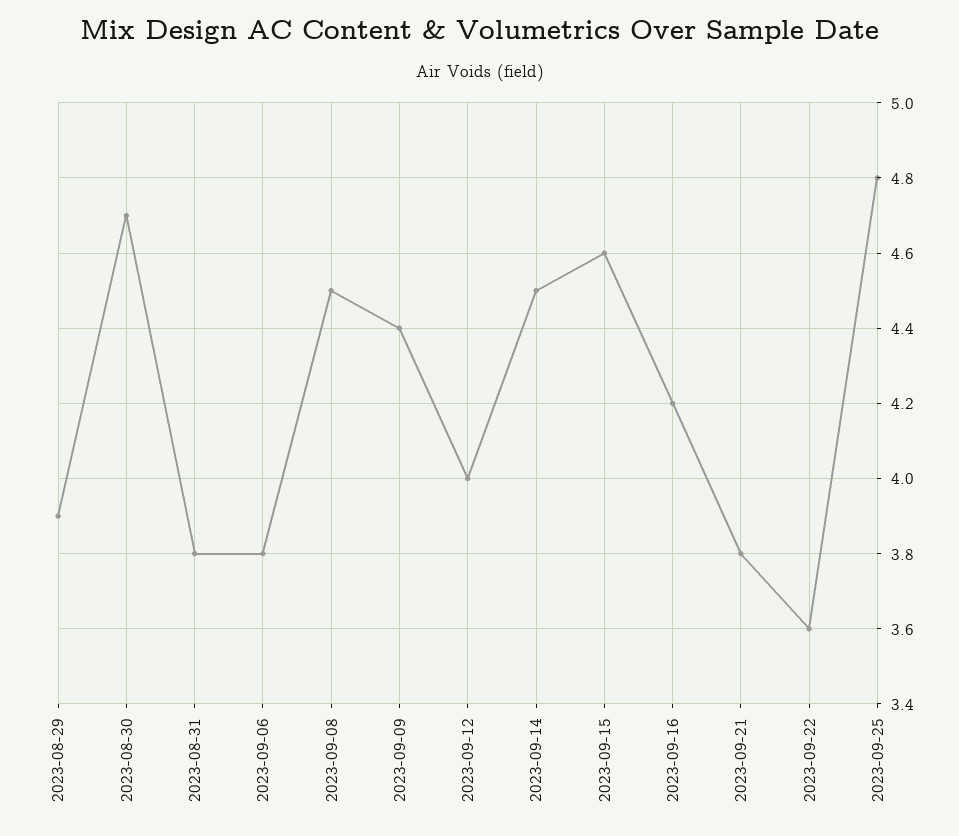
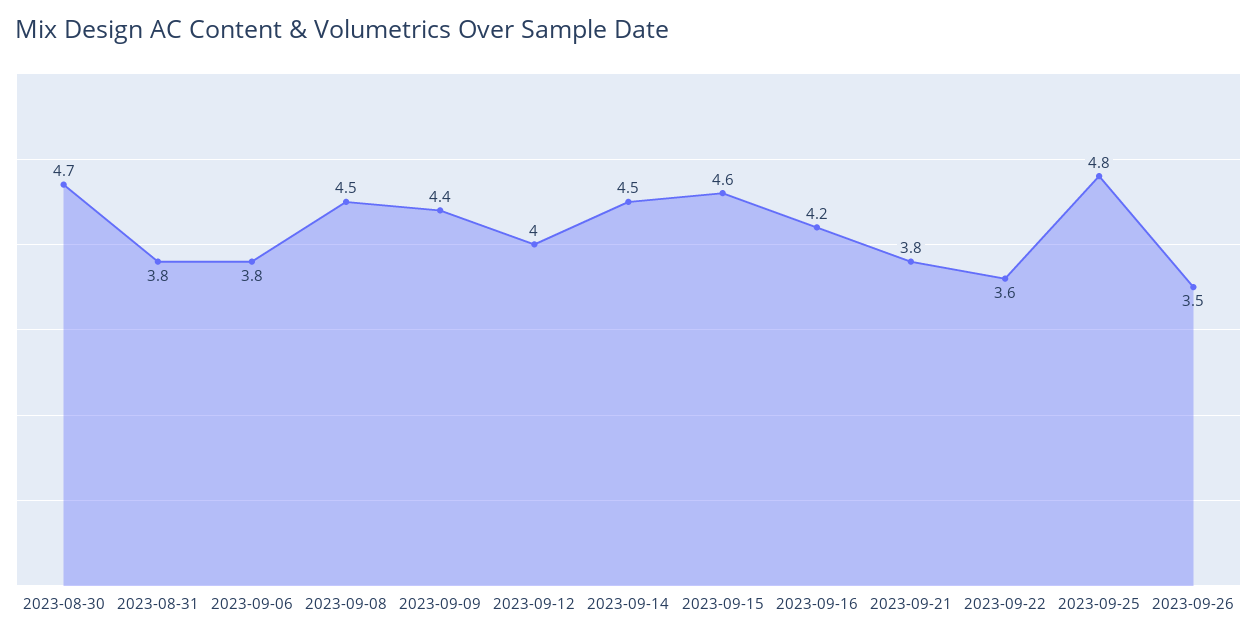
2023-08-29: 3.9 -> none
2023-09-26: none -> 3.5

